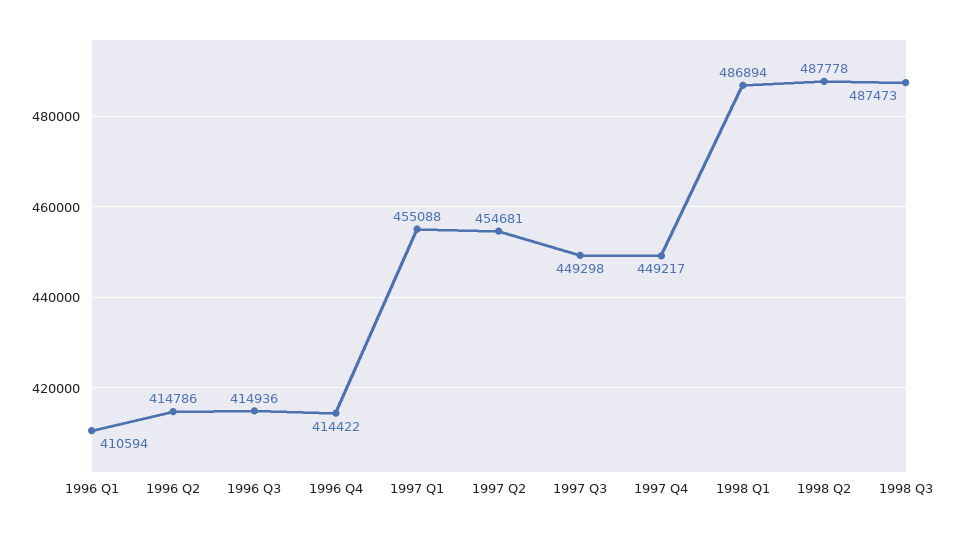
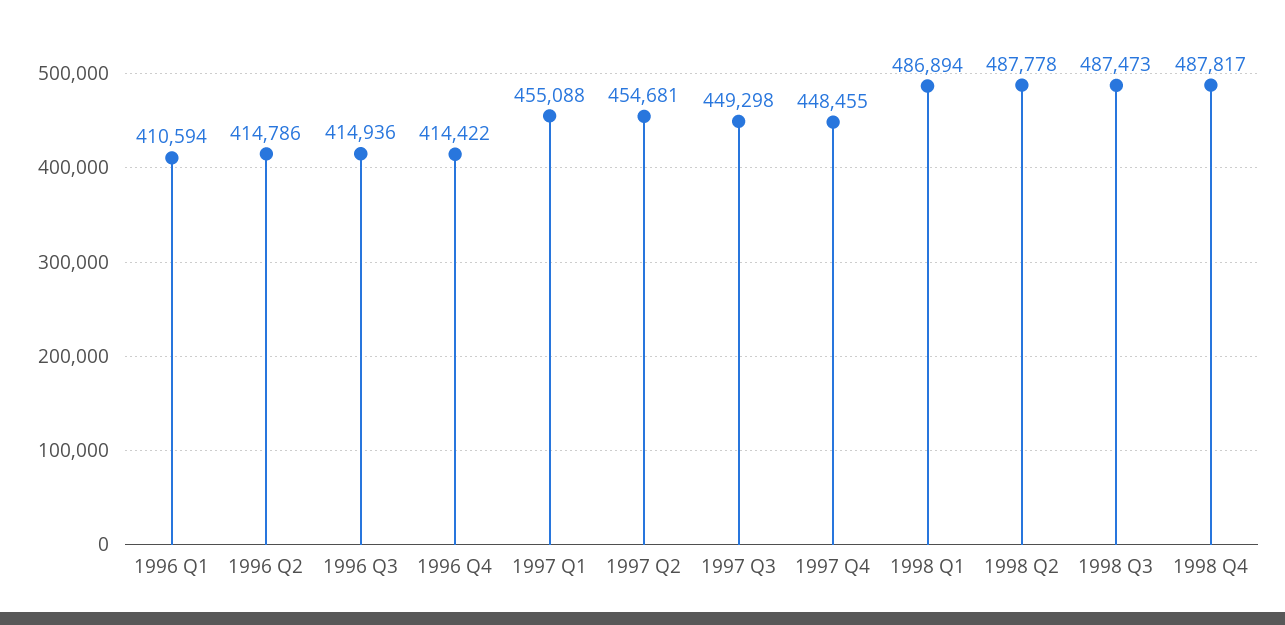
1997 Q4: 449217 -> 448455
1998 Q4: none -> 487817

